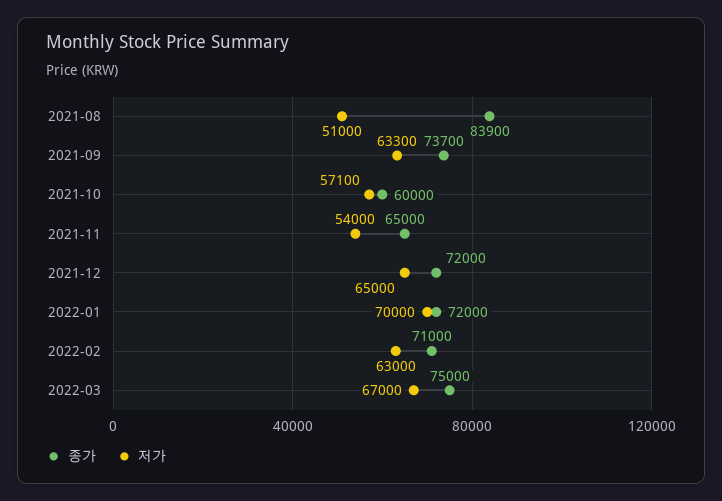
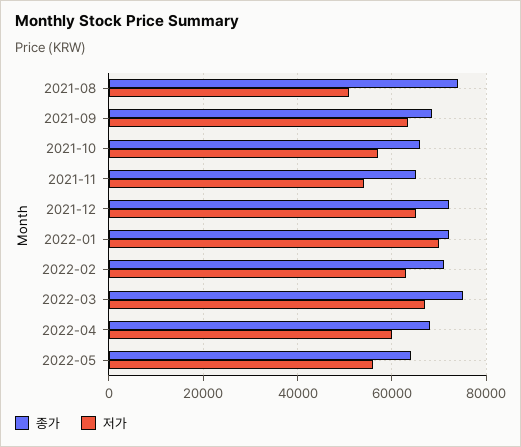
종가, 2021-08: 83900 -> 74000
종가, 2021-09: 73700 -> 68000
종가, 2021-10: 60000 -> 66000
종가, 2022-04: none -> 68000
저가, 2022-04: none -> 60000
종가, 2022-05: none -> 64000
저가, 2022-05: none -> 56000

